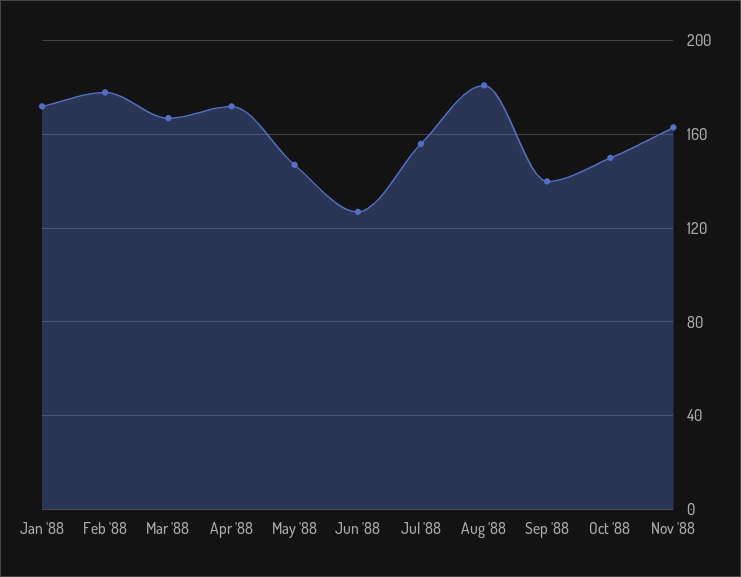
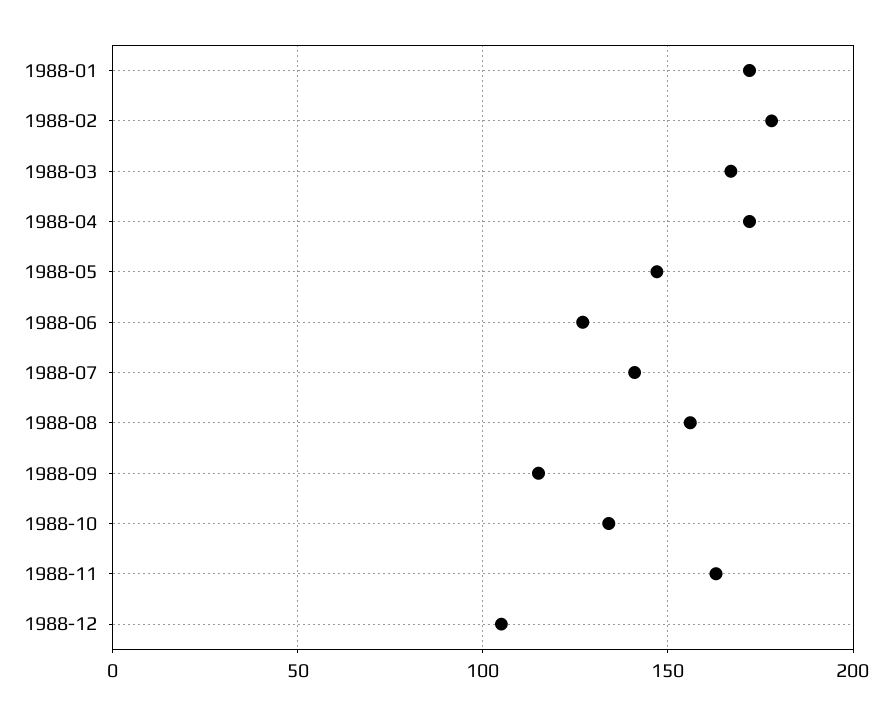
Jul '88: 155 -> 140
Aug '88: 180 -> 155
Sep '88: 140 -> 115
Oct '88: 150 -> 135
1988-12: none -> 105

